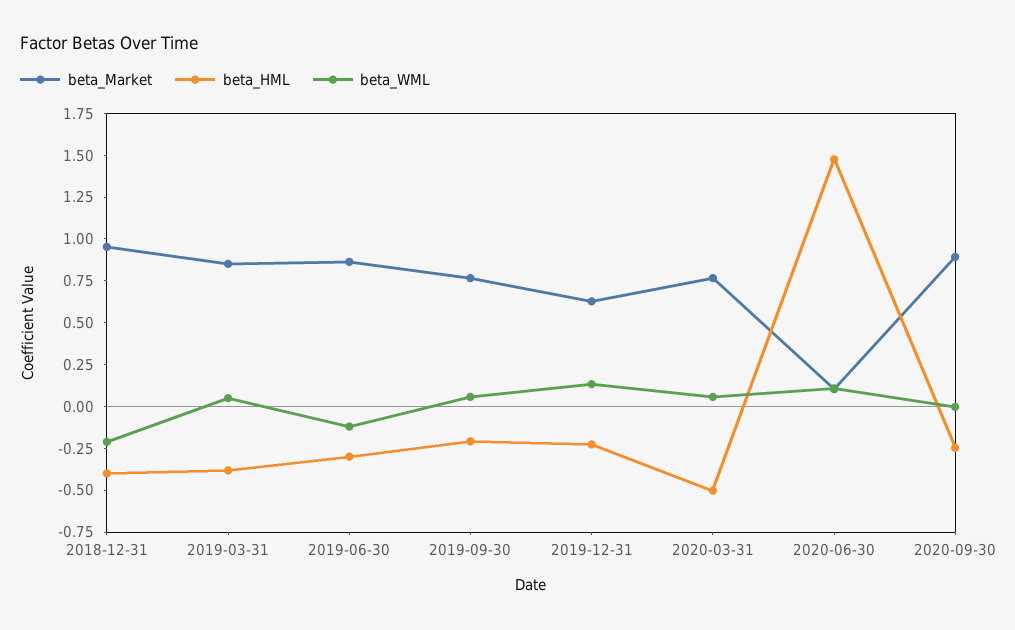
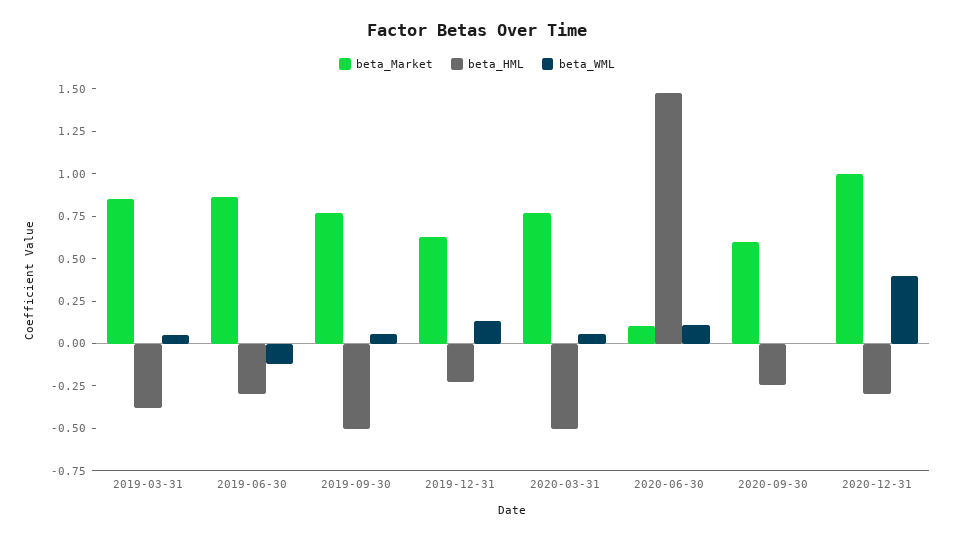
beta_Market, 2018-12-31: 0.95 -> none
beta_HML, 2018-12-31: -0.4 -> none
beta_WML, 2018-12-31: -0.2 -> none
beta_HML, 2019-09-30: -0.2 -> -0.5
beta_Market, 2020-09-30: 0.9 -> 0.6
beta_Market, 2020-12-31: none -> 1
beta_HML, 2020-12-31: none -> -0.3
beta_WML, 2020-12-31: none -> 0.4

